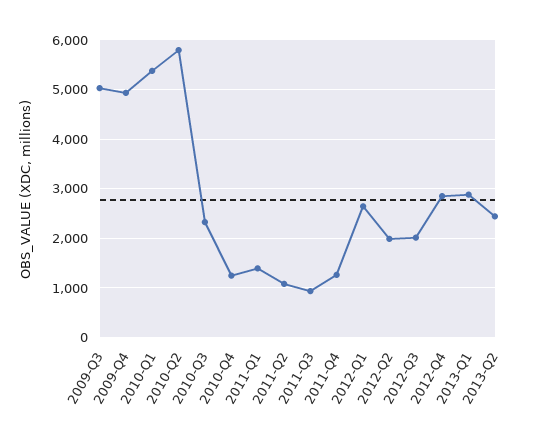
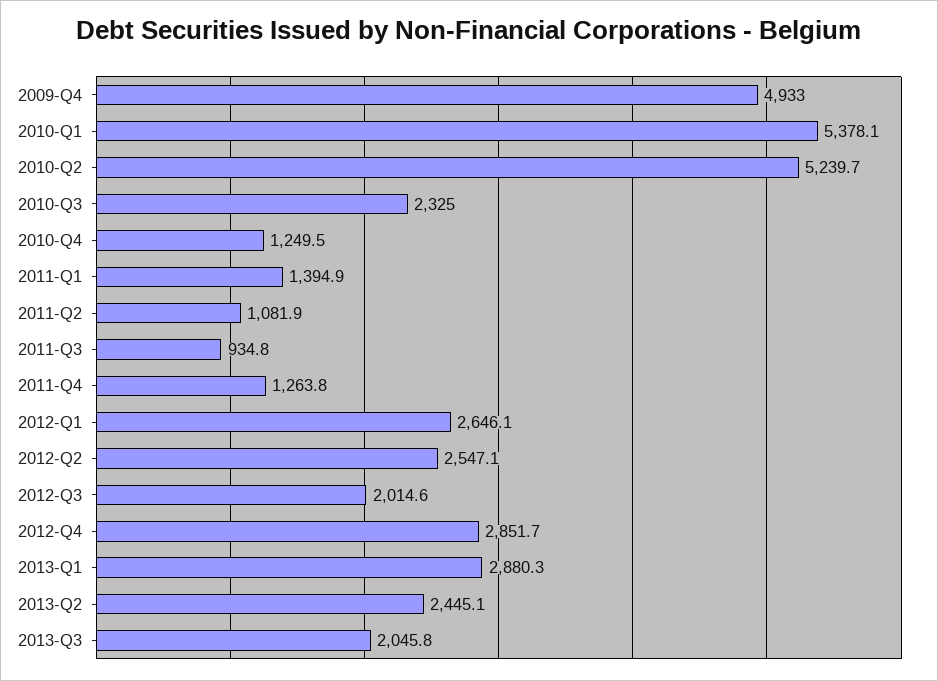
2009-Q3: 5000 -> none
2010-Q2: 5800 -> 5239.7
2012-Q2: 2000 -> 2547.1
2013-Q3: none -> 2045.8

